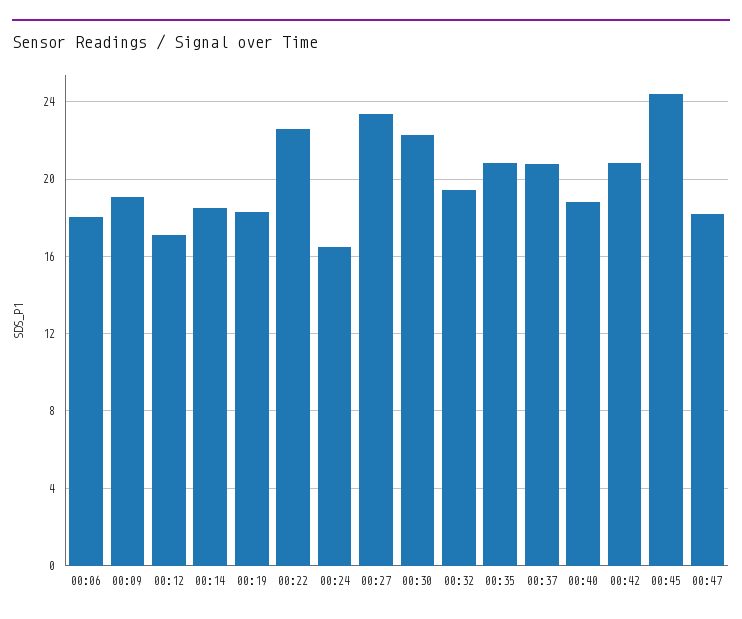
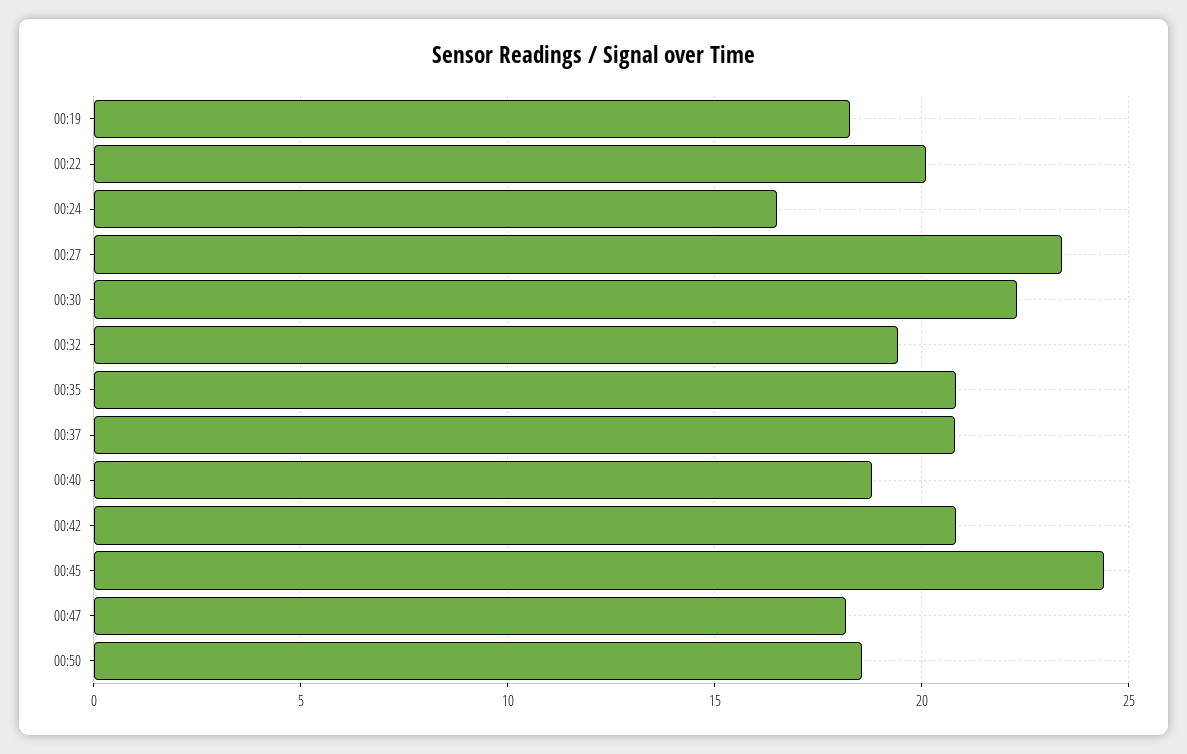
00:06: 18 -> none
00:09: 19 -> none
00:12: 17 -> none
00:14: 18.5 -> none
00:22: 22.5 -> 20
00:50: none -> 18.5

